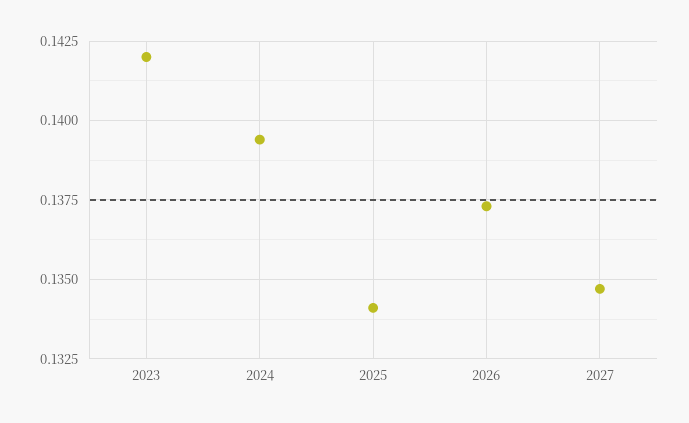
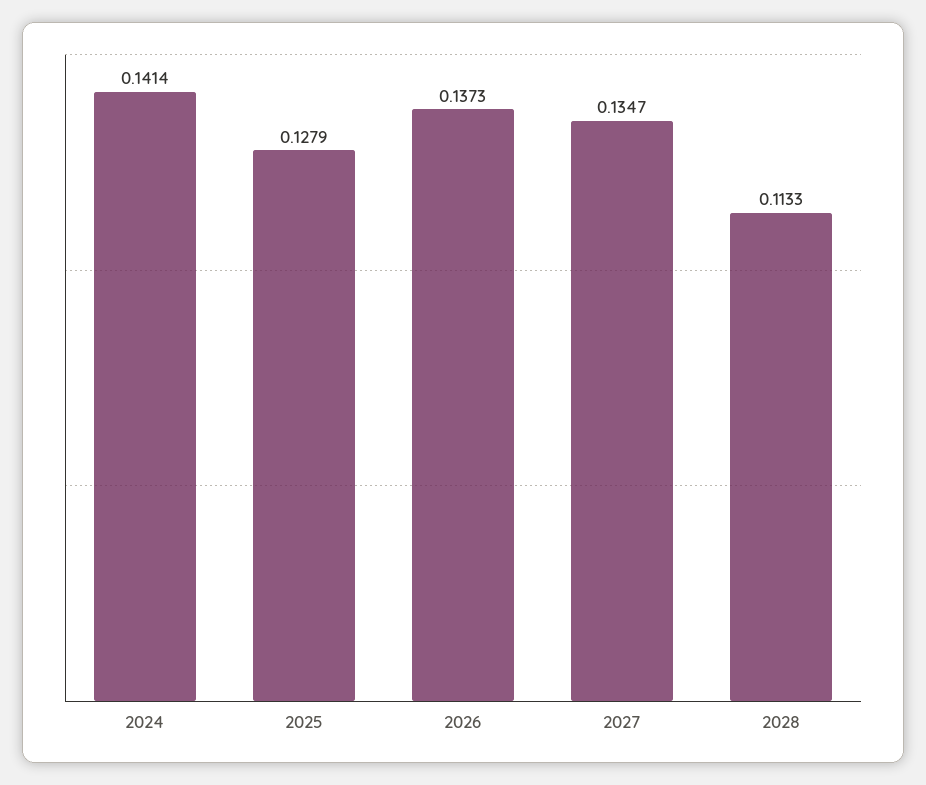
2023: 0.142 -> none
2024: 0.1395 -> 0.1414
2025: 0.134 -> 0.1279
2028: none -> 0.1133

